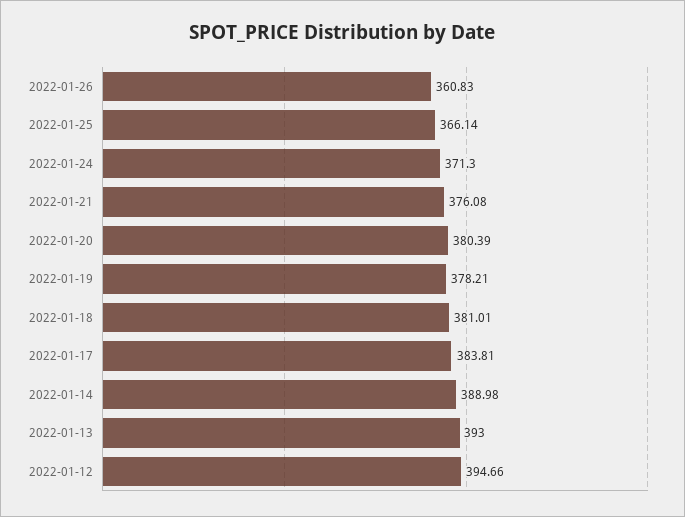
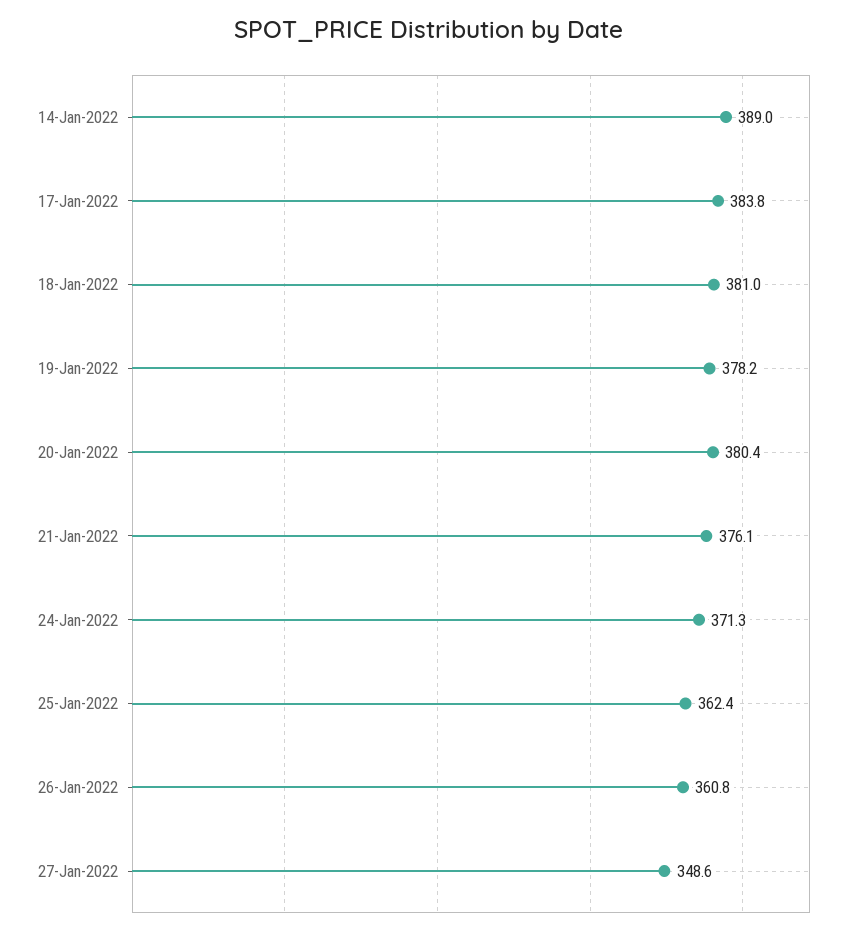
2022-01-25: 366.14 -> 362.4
2022-01-13: 393 -> none
2022-01-12: 394.66 -> none
27-Jan-2022: none -> 348.6

